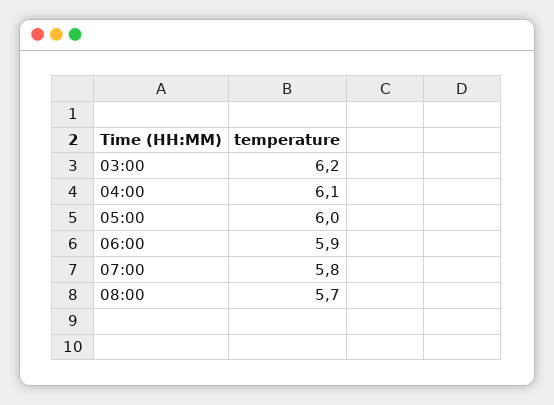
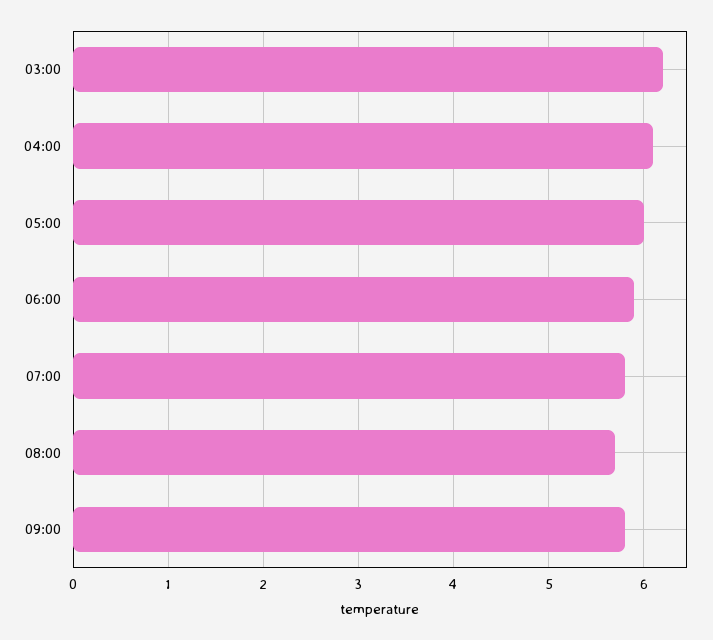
09:00: none -> 5.8

